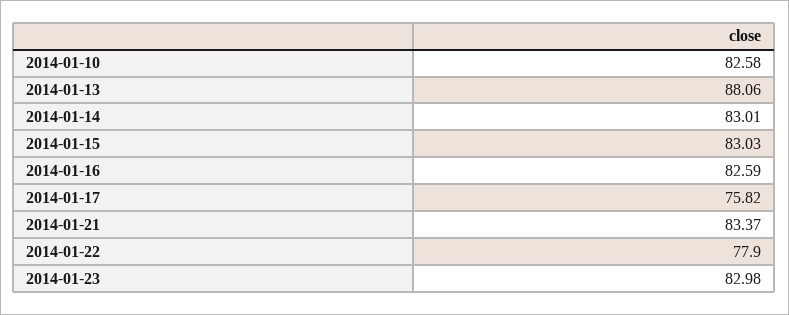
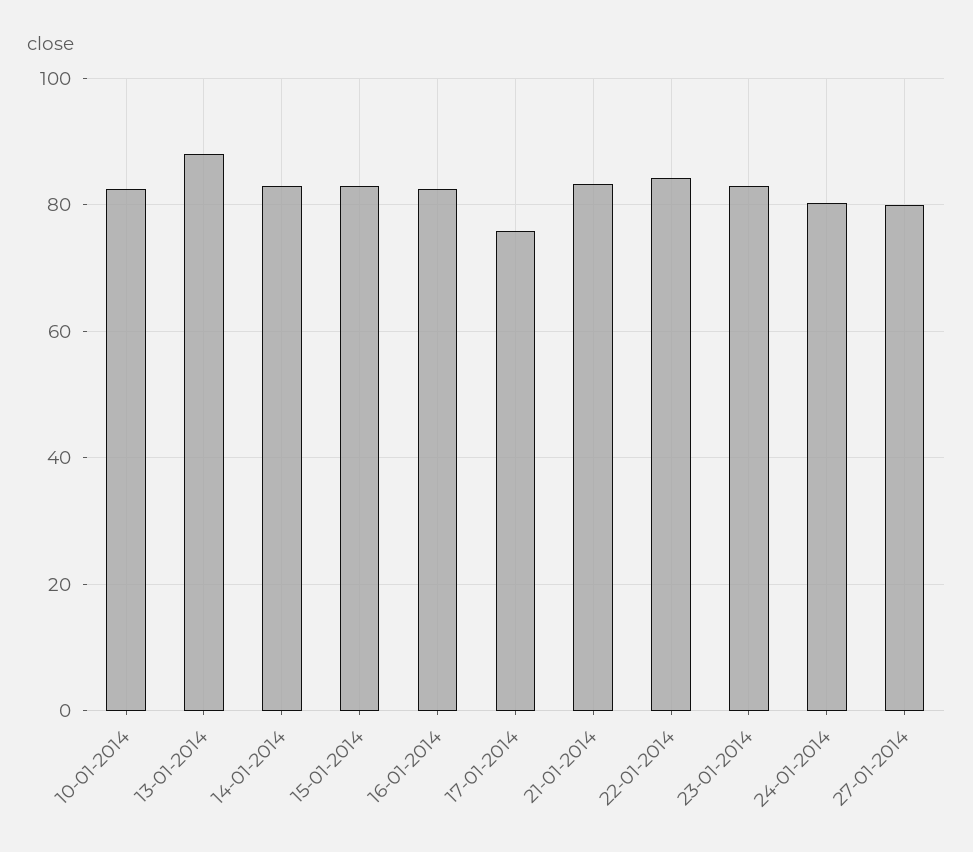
2014-01-22: 77.9 -> 84
24-01-2014: none -> 80
27-01-2014: none -> 80

